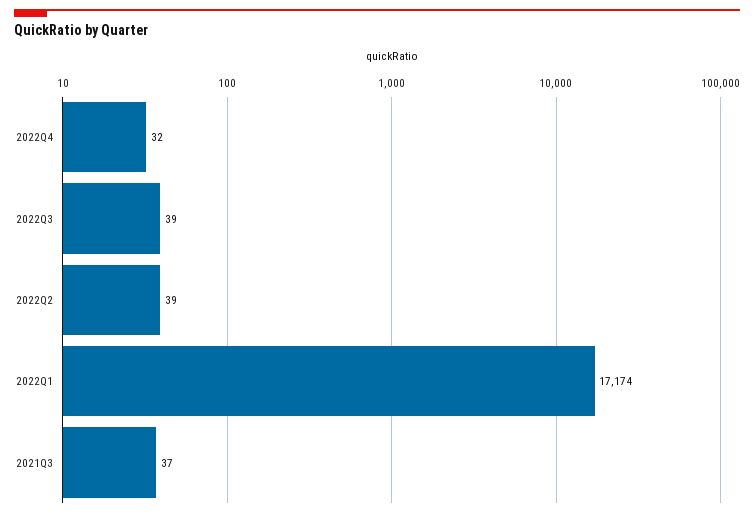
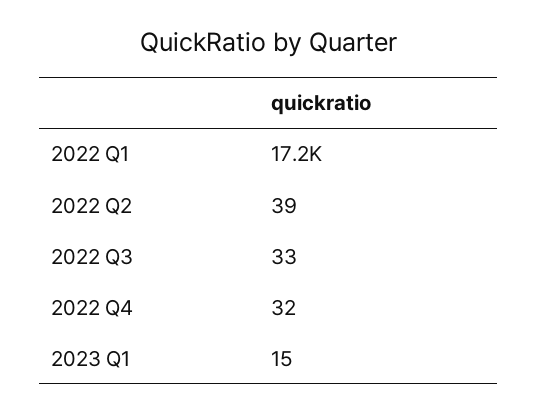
2022Q3: 39 -> 33
2021Q3: 37 -> none
2023 Q1: none -> 15

